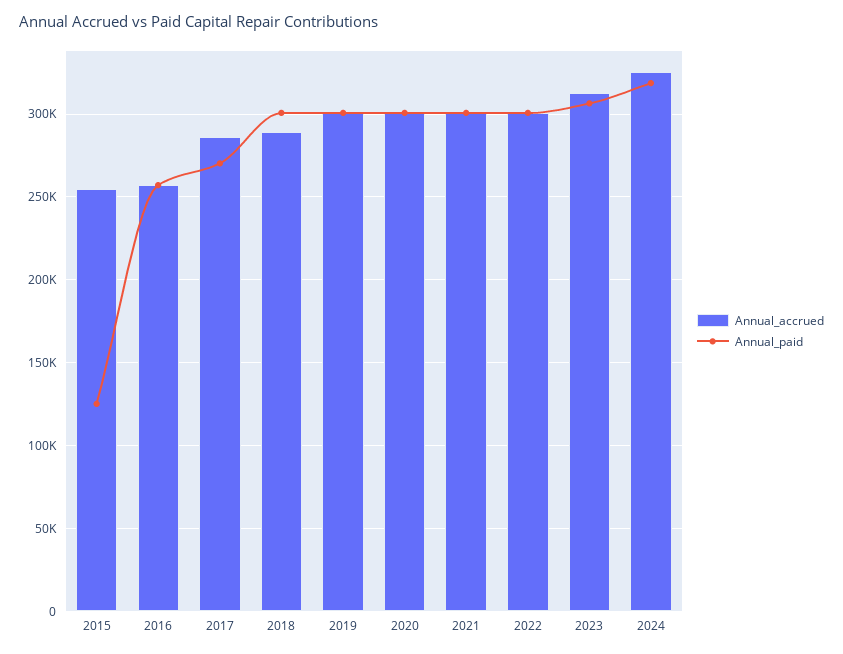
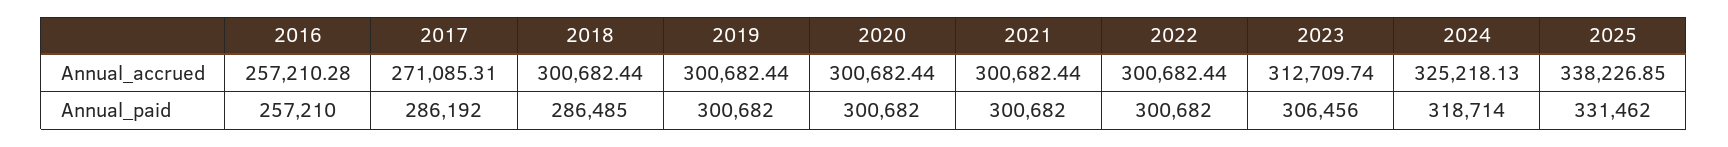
Annual_accrued, 2015: 255000 -> none
Annual_paid, 2015: 125000 -> none
Annual_accrued, 2017: 285000 -> 271085.31
Annual_paid, 2017: 270000 -> 286192
Annual_accrued, 2018: 290000 -> 300682.44
Annual_paid, 2018: 300000 -> 286485
Annual_accrued, 2025: none -> 338226.85
Annual_paid, 2025: none -> 331462

